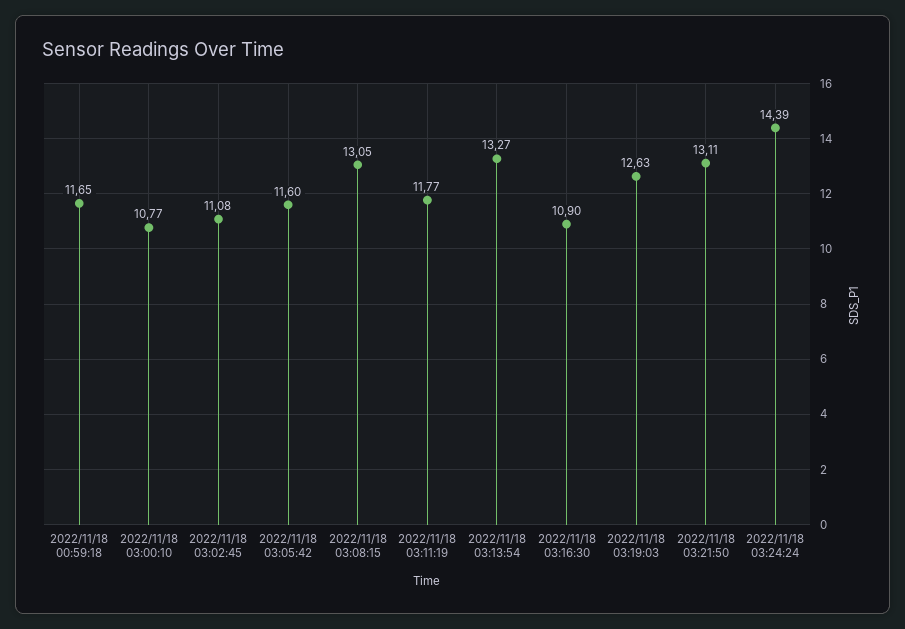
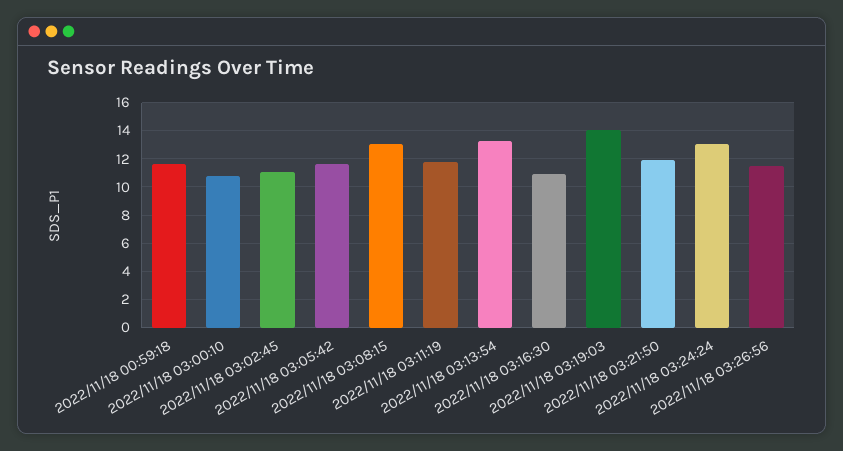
2022/11/18 03:19:03: 12.63 -> 14
2022/11/18 03:21:50: 13.11 -> 12
2022/11/18 03:24:24: 14.39 -> 13
2022/11/18 03:26:56: none -> 11.5

